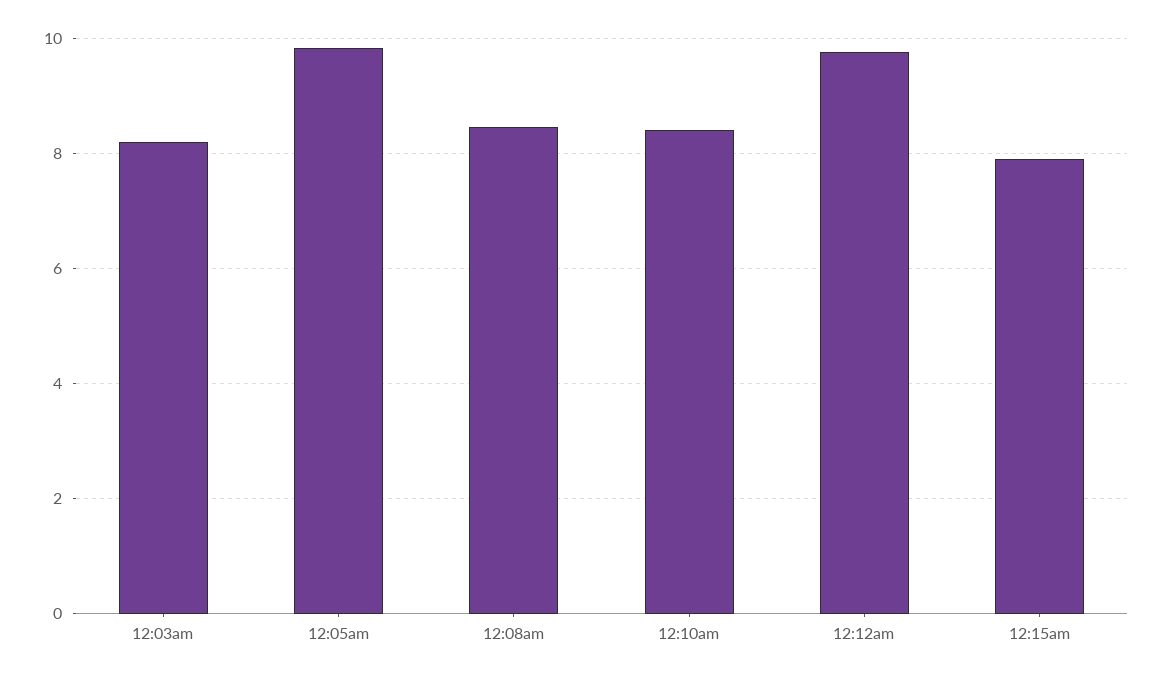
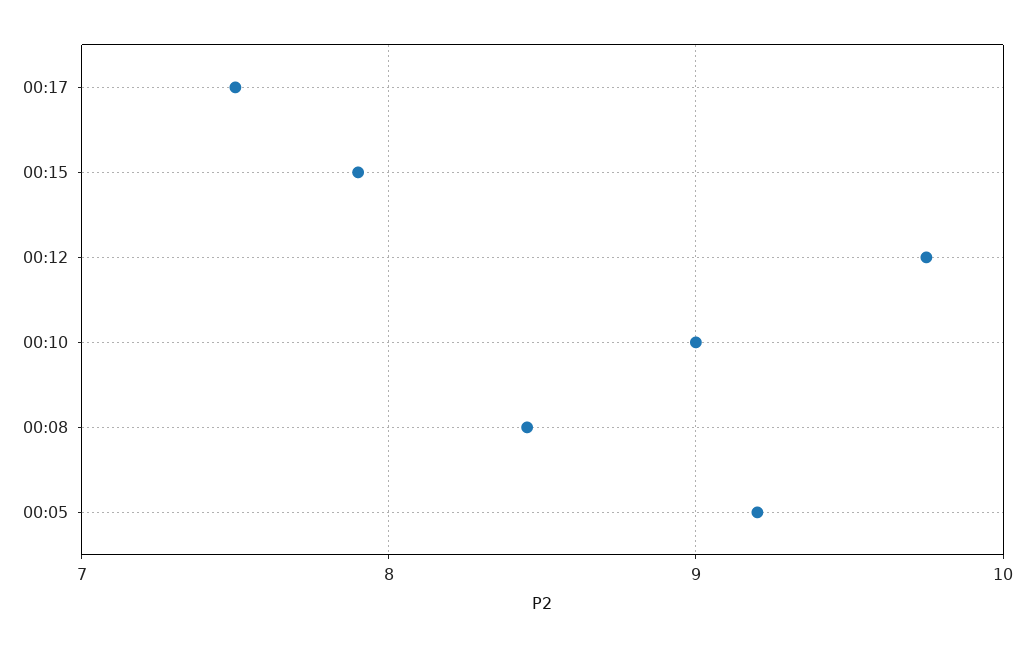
12:03am: 8.2 -> none
12:05am: 9.8 -> 9.2
12:10am: 8.4 -> 9
00:17: none -> 7.5

